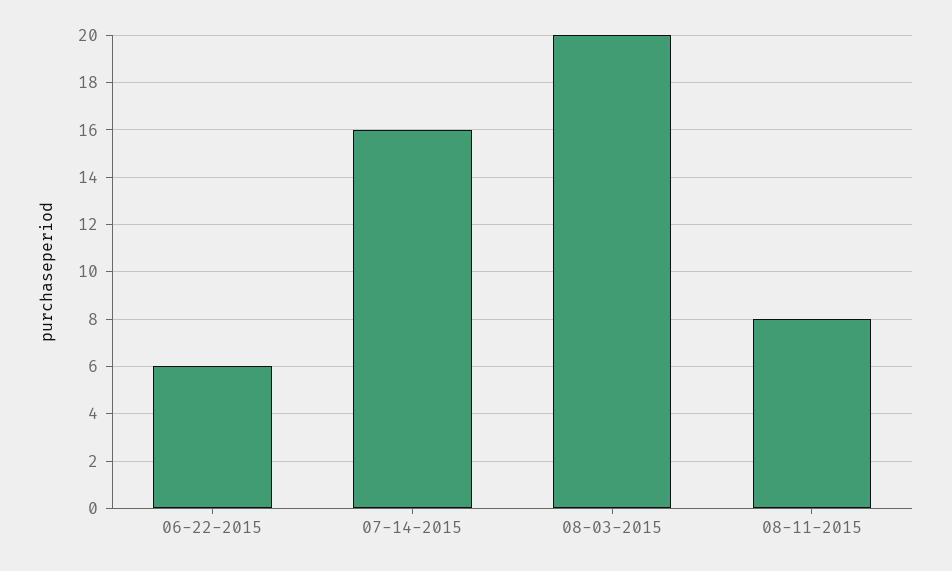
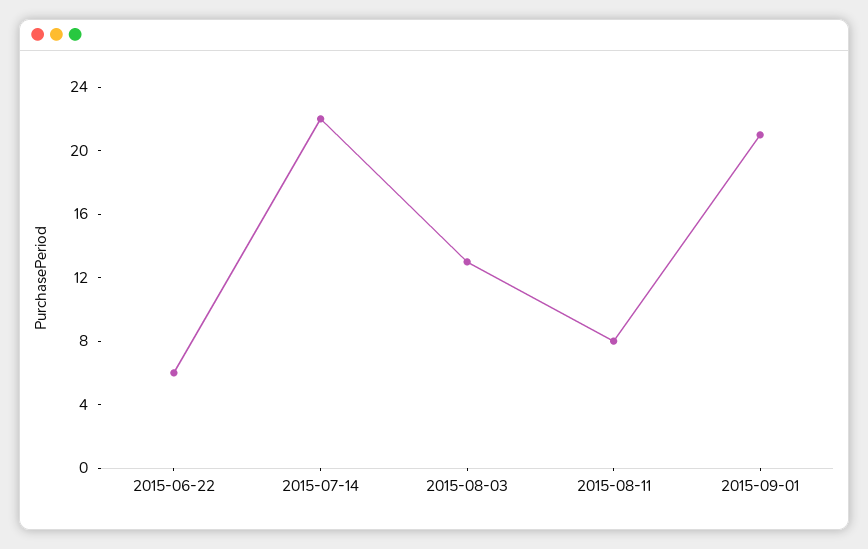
07-14-2015: 16 -> 22
08-03-2015: 20 -> 13
2015-09-01: none -> 21

